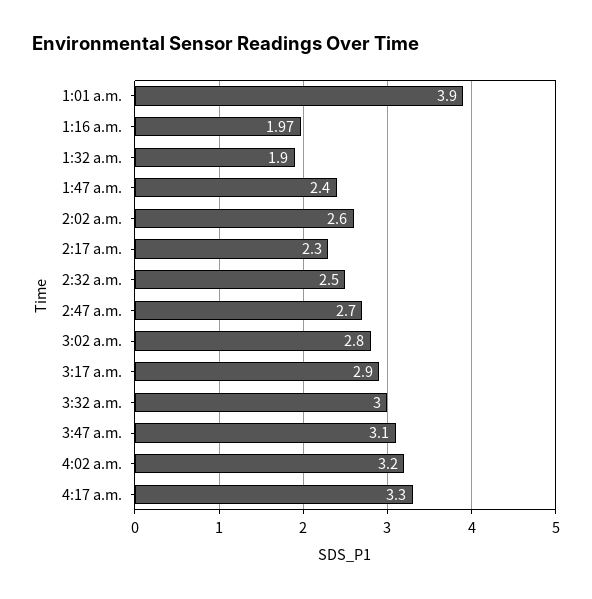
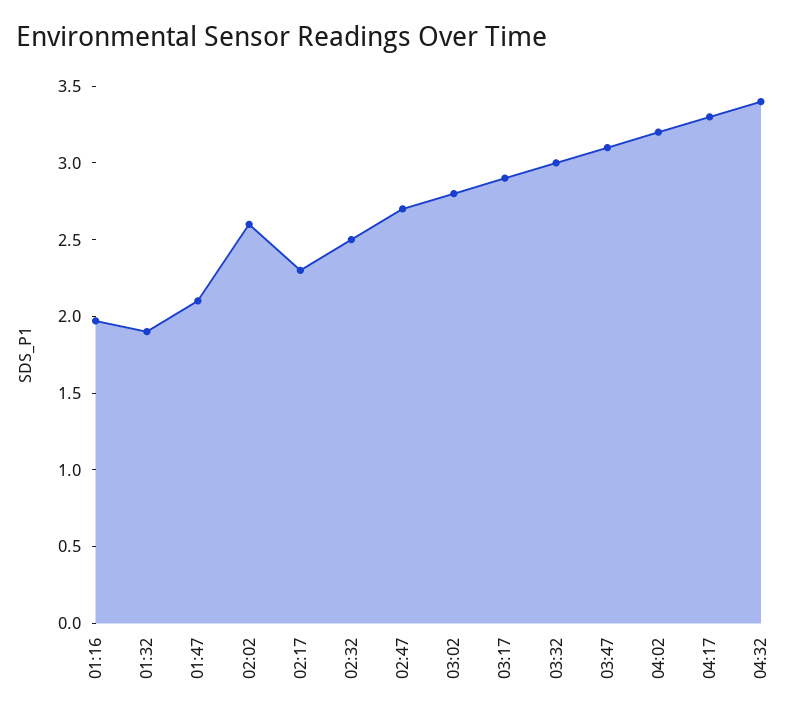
1:01 a.m.: 3.9 -> none
1:47 a.m.: 2.4 -> 2.1
04:32: none -> 3.4

